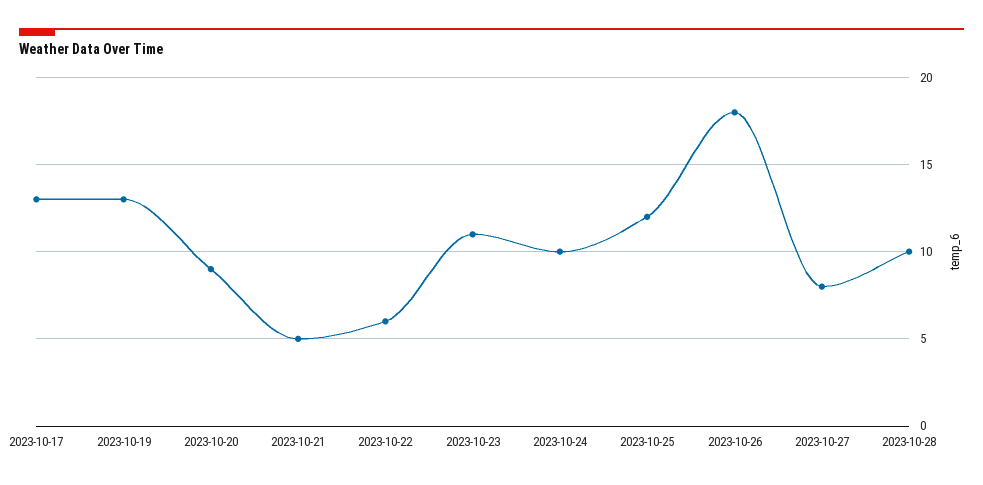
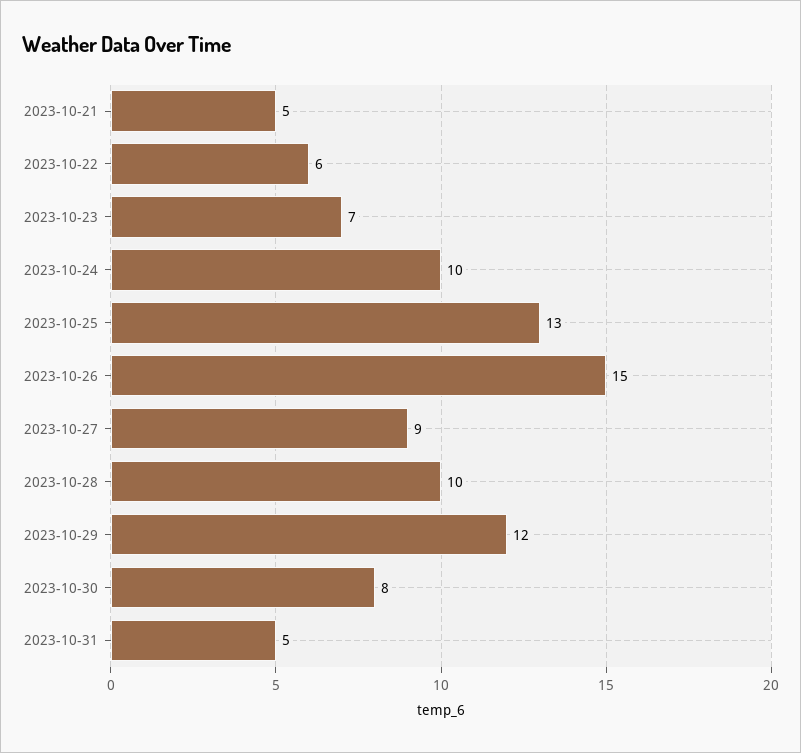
2023-10-17: 13 -> none
2023-10-19: 13 -> none
2023-10-20: 9 -> none
2023-10-23: 11 -> 7
2023-10-25: 12 -> 13
2023-10-26: 18 -> 15
2023-10-27: 8 -> 9
2023-10-29: none -> 12
2023-10-30: none -> 8
2023-10-31: none -> 5

